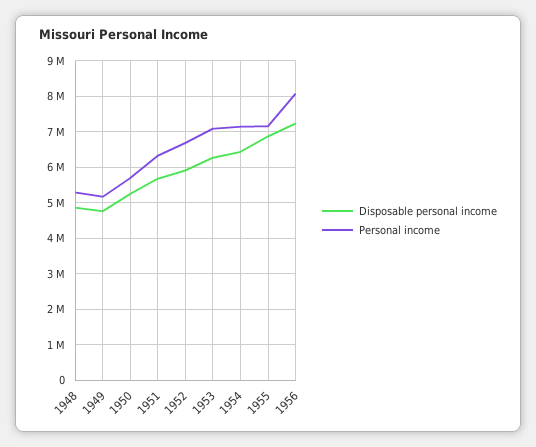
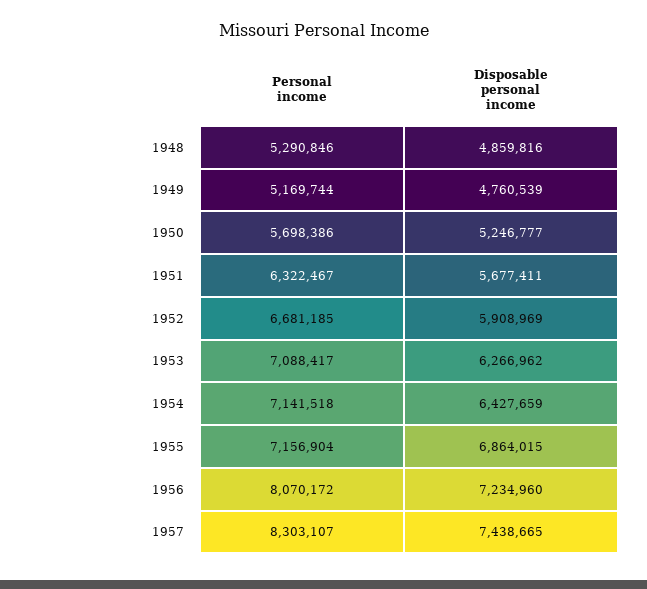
Personal income, 1957: none -> 8303107
Disposable personal income, 1957: none -> 7438665

